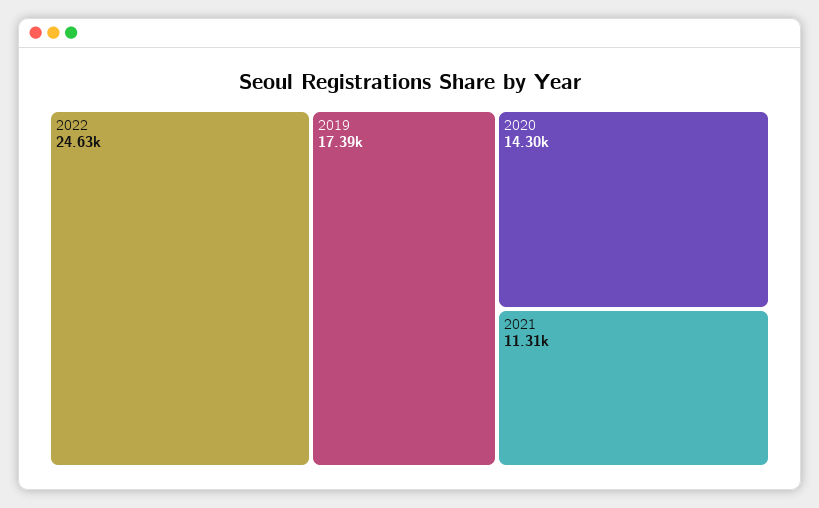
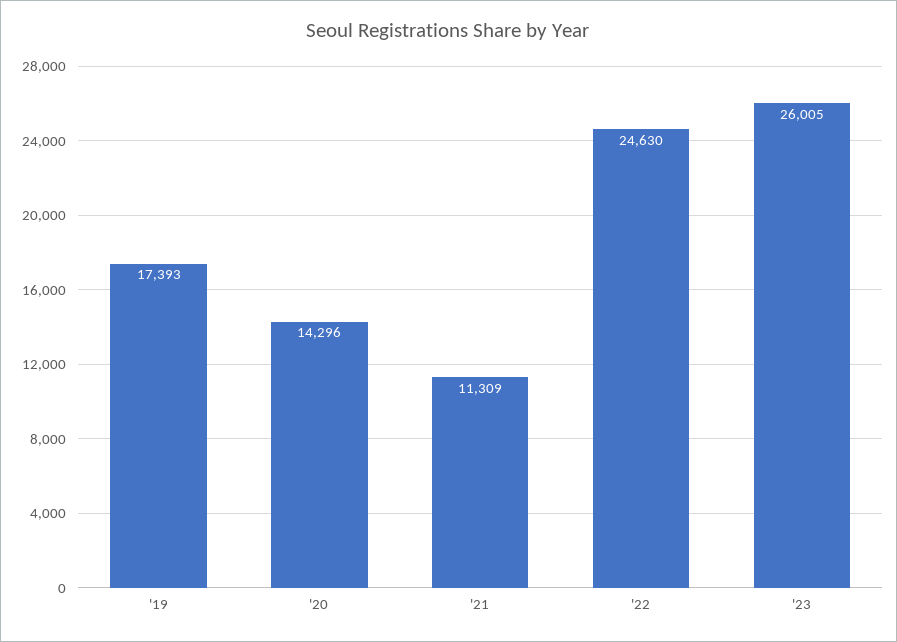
'23: none -> 26005

